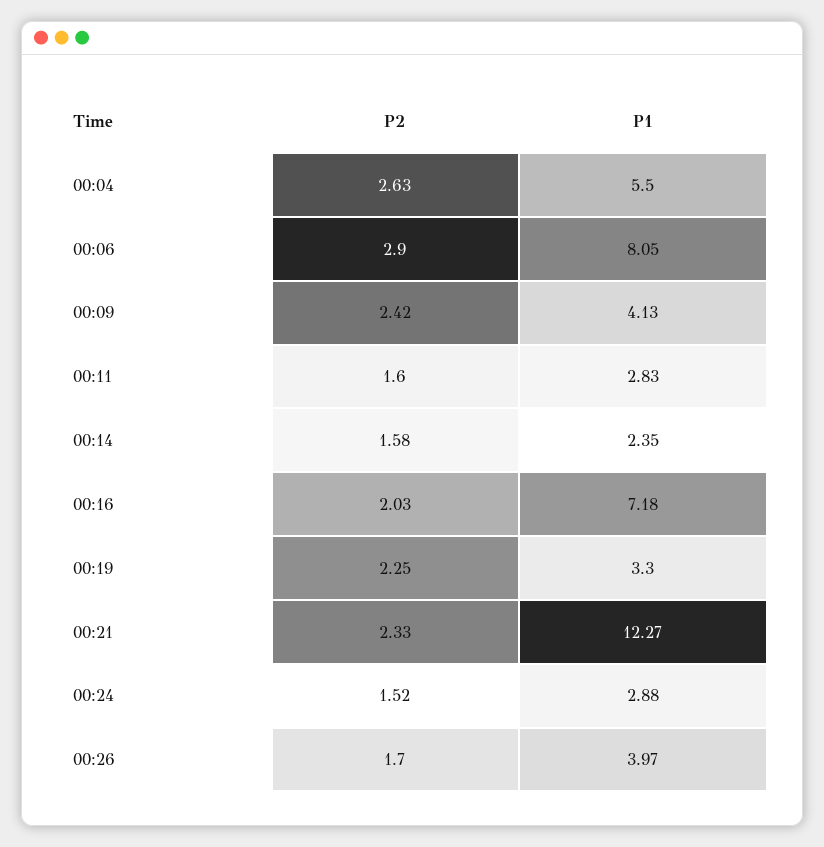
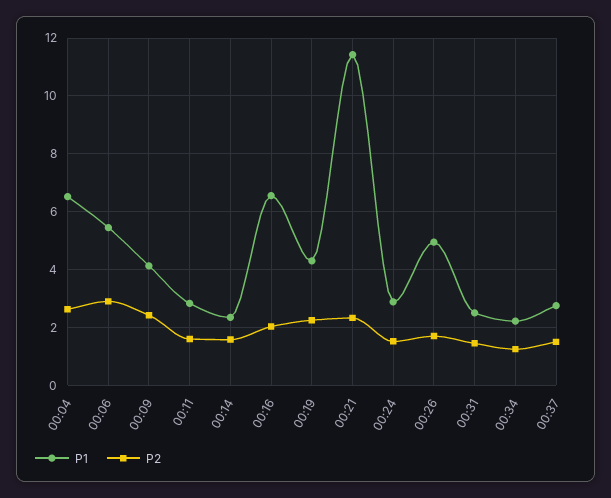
P1, 00:04: 5.5 -> 6.5
P1, 00:06: 8.05 -> 5.5
P1, 00:16: 7.18 -> 6.5
P1, 00:19: 3.3 -> 4.25
P1, 00:21: 12.27 -> 11.5
P1, 00:26: 3.97 -> 5
P1, 00:31: none -> 2.5
P2, 00:31: none -> 1.5
P1, 00:34: none -> 2.25
P2, 00:34: none -> 1.25
P1, 00:37: none -> 2.75
P2, 00:37: none -> 1.5

